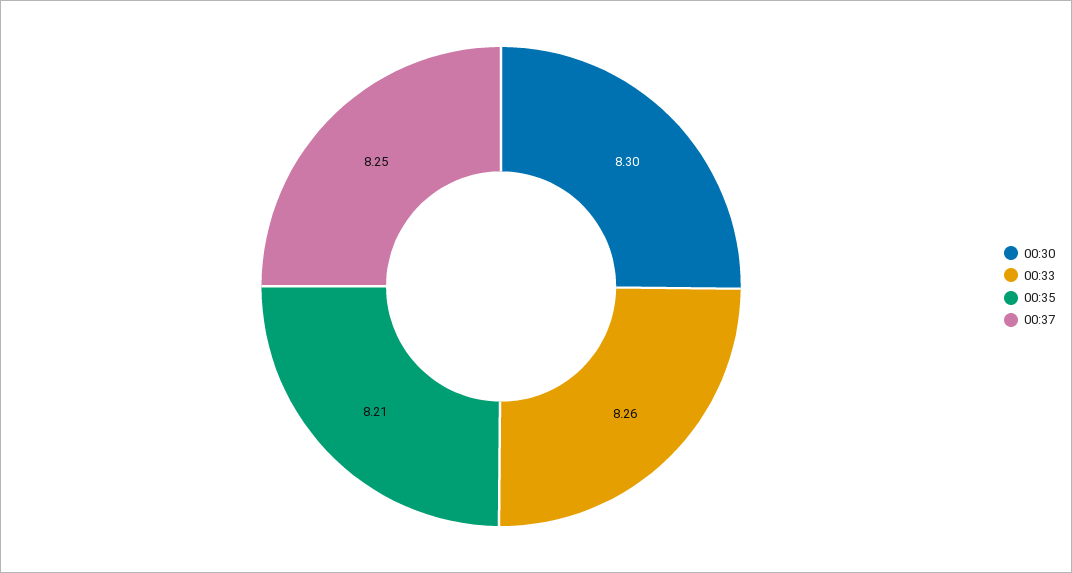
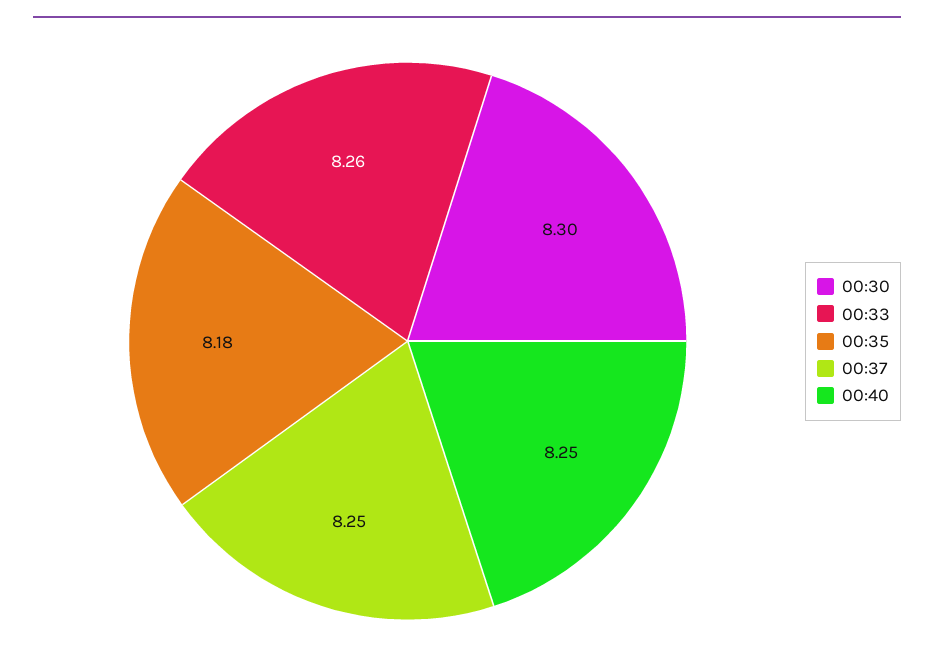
00:35: 8.21 -> 8.18
00:40: none -> 8.25

